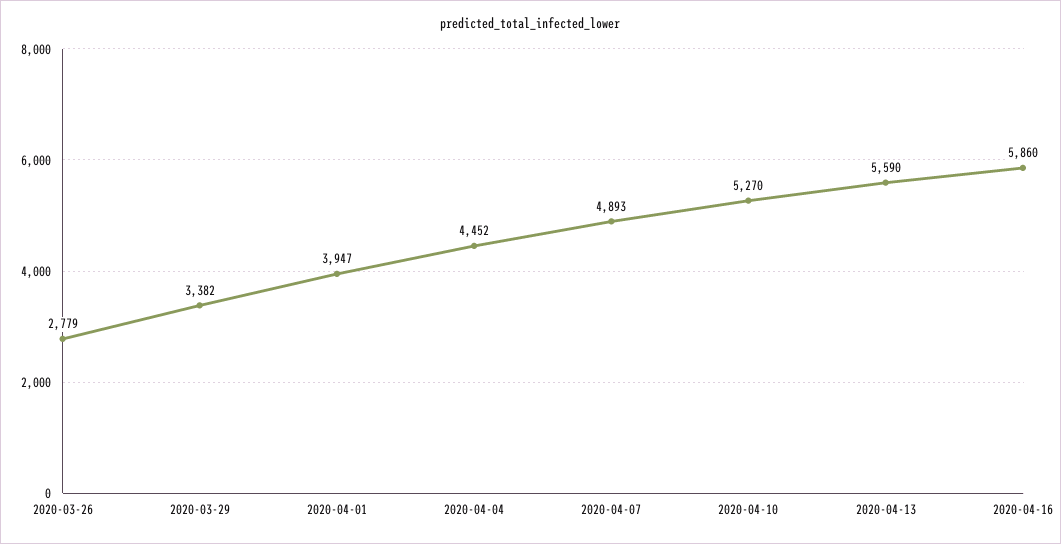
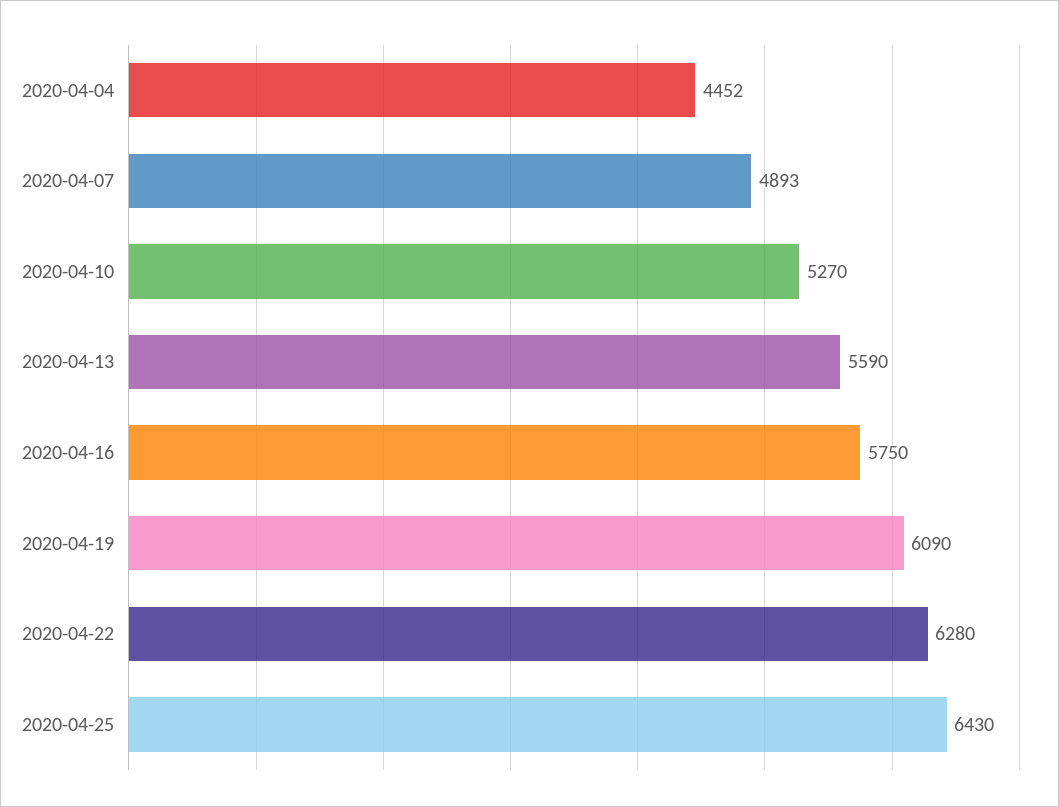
2020-03-26: 2779 -> none
2020-03-29: 3382 -> none
2020-04-01: 3947 -> none
2020-04-16: 5860 -> 5750
2020-04-19: none -> 6090
2020-04-22: none -> 6280
2020-04-25: none -> 6430

